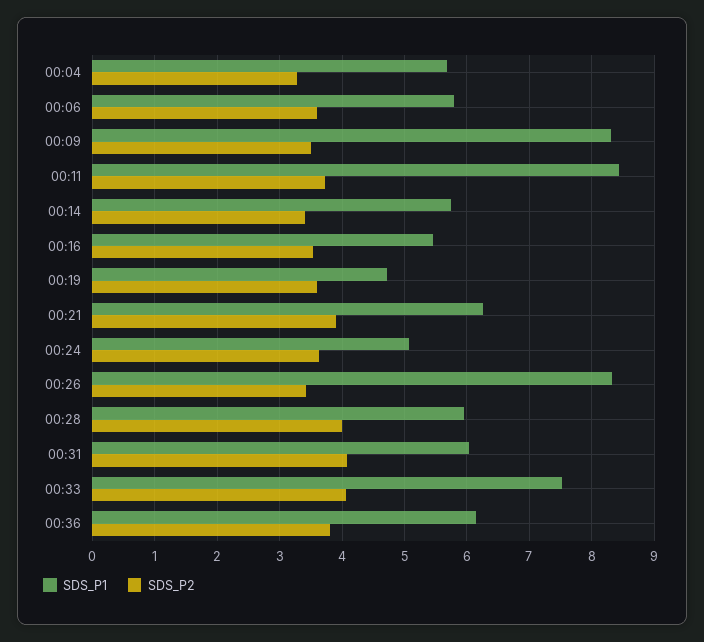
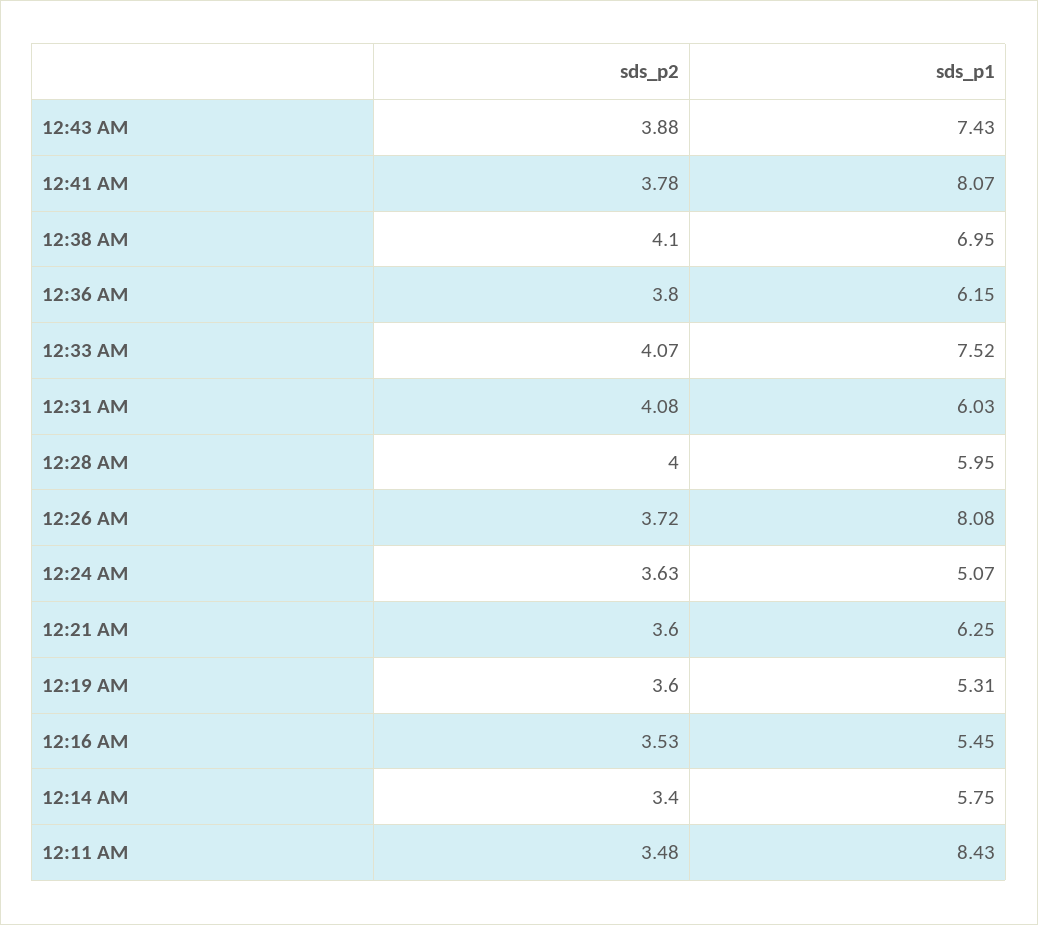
SDS_P1, 00:04: 5.7 -> none
SDS_P2, 00:04: 3.3 -> none
SDS_P1, 00:06: 5.8 -> none
SDS_P2, 00:06: 3.6 -> none
SDS_P1, 00:09: 8.3 -> none
SDS_P2, 00:09: 3.5 -> none
SDS_P2, 00:11: 3.7 -> 3.48
SDS_P1, 00:19: 4.7 -> 5.31
SDS_P2, 00:21: 3.9 -> 3.6
SDS_P1, 00:26: 8.3 -> 8.08
SDS_P2, 00:26: 3.4 -> 3.72
SDS_P2, 12:43 AM: none -> 3.88
SDS_P1, 12:43 AM: none -> 7.43
SDS_P2, 12:41 AM: none -> 3.78
SDS_P1, 12:41 AM: none -> 8.07
SDS_P2, 12:38 AM: none -> 4.1
SDS_P1, 12:38 AM: none -> 6.95

